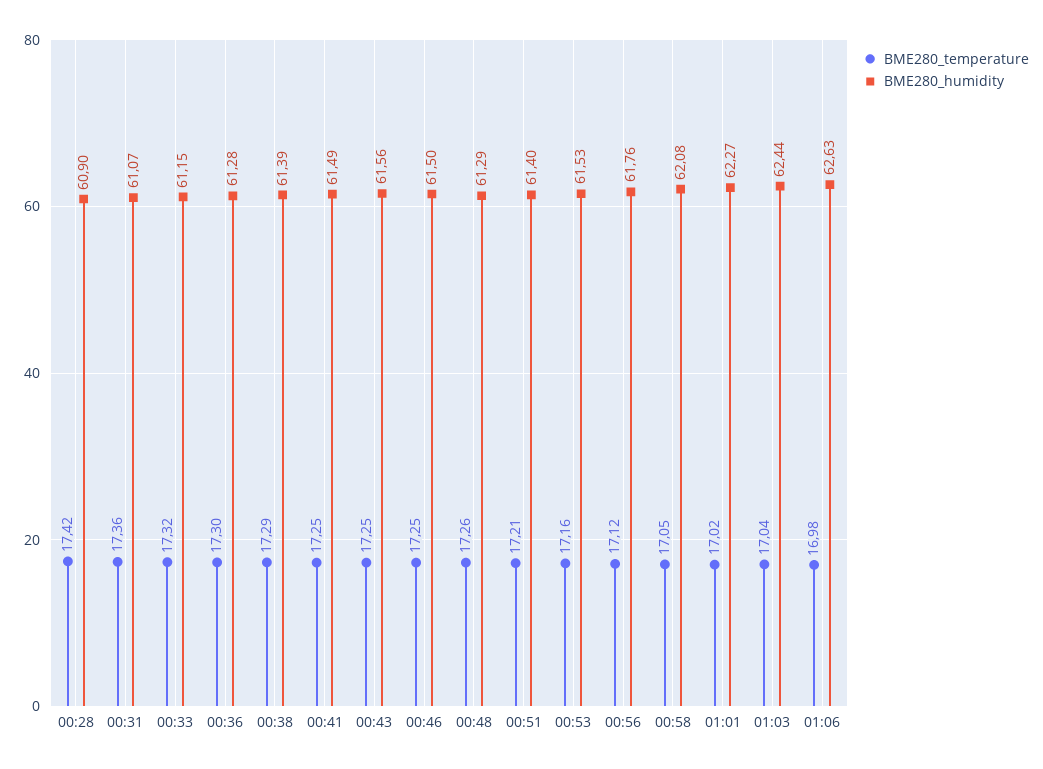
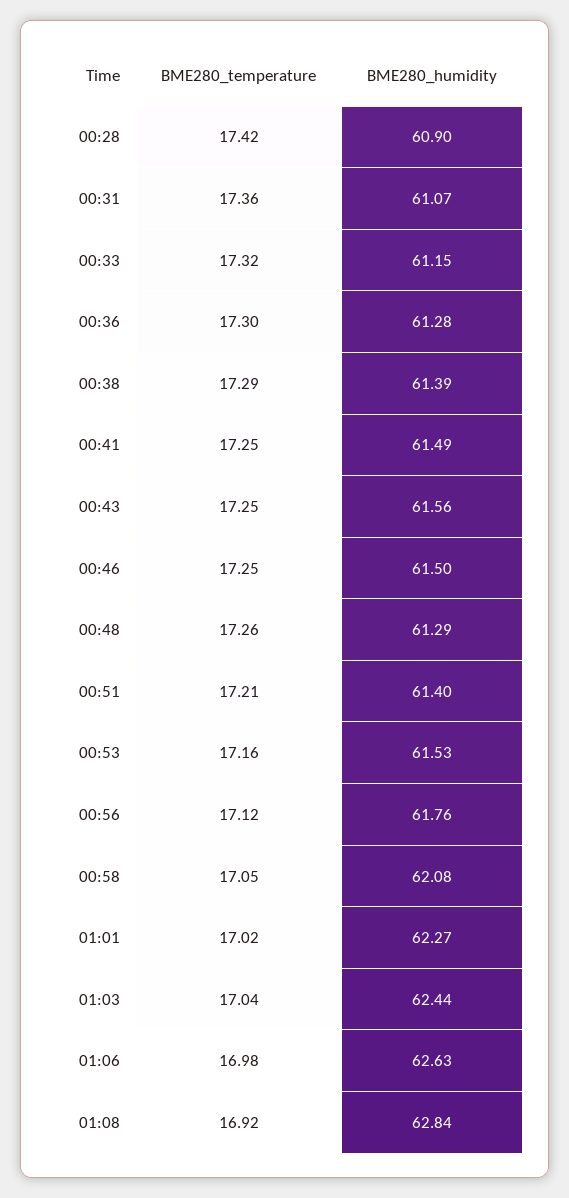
BME280_temperature, 01:08: none -> 16.92
BME280_humidity, 01:08: none -> 62.84

